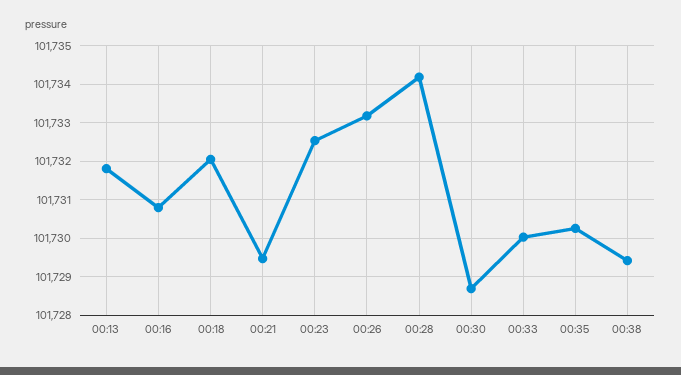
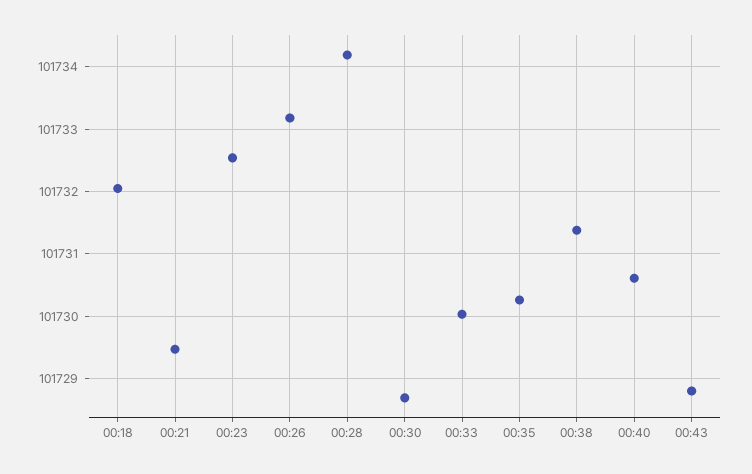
00:13: 101731.8 -> none
00:16: 101730.8 -> none
00:38: 101729.4 -> 101731.4
00:40: none -> 101730.6
00:43: none -> 101728.8

